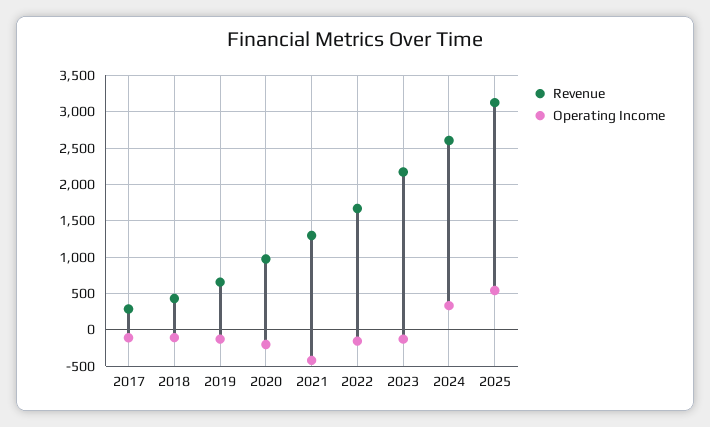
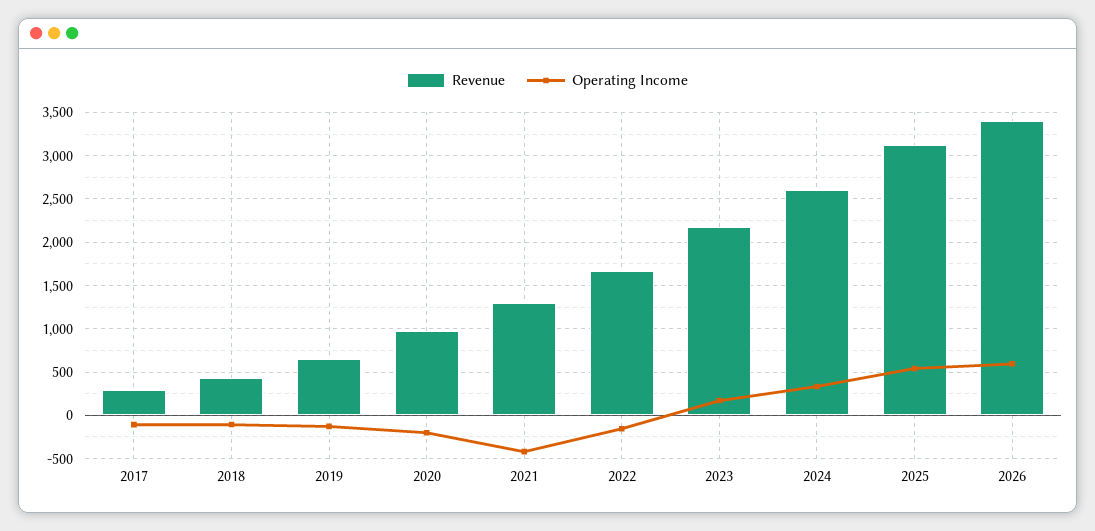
Operating Income, 2023: -100 -> 200
Revenue, 2026: none -> 3400
Operating Income, 2026: none -> 600

